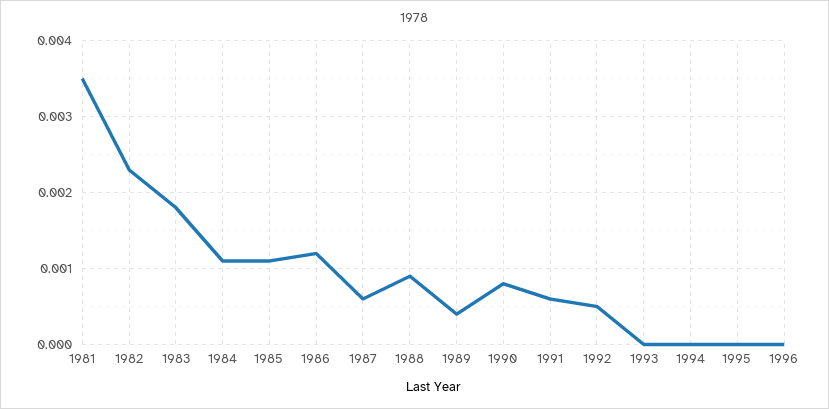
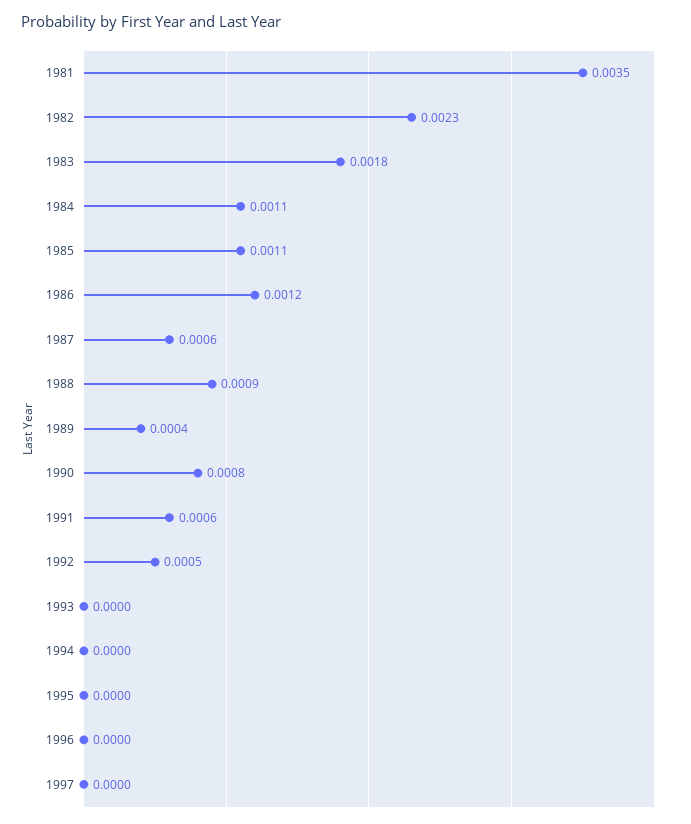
1997: none -> 0

